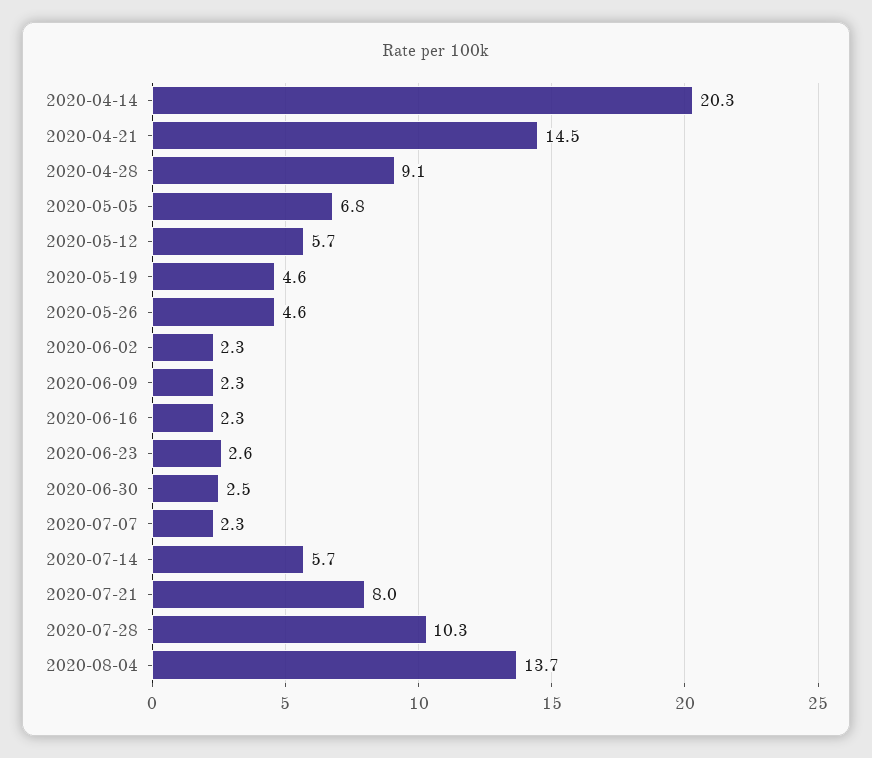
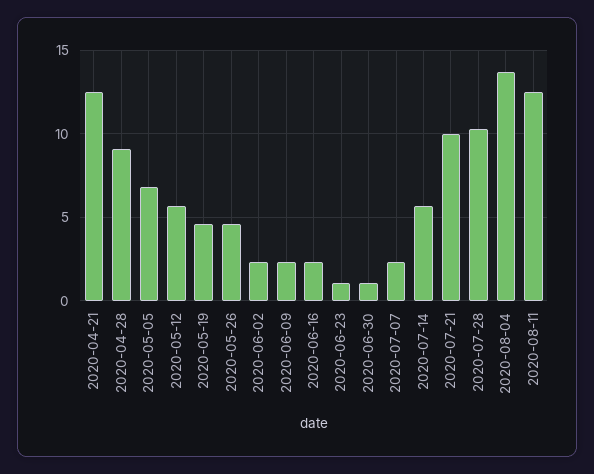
2020-04-14: 20.3 -> none
2020-04-21: 14.5 -> 12.5
2020-06-23: 2.6 -> 1
2020-06-30: 2.5 -> 1
2020-07-21: 8 -> 10
2020-08-11: none -> 12.5

